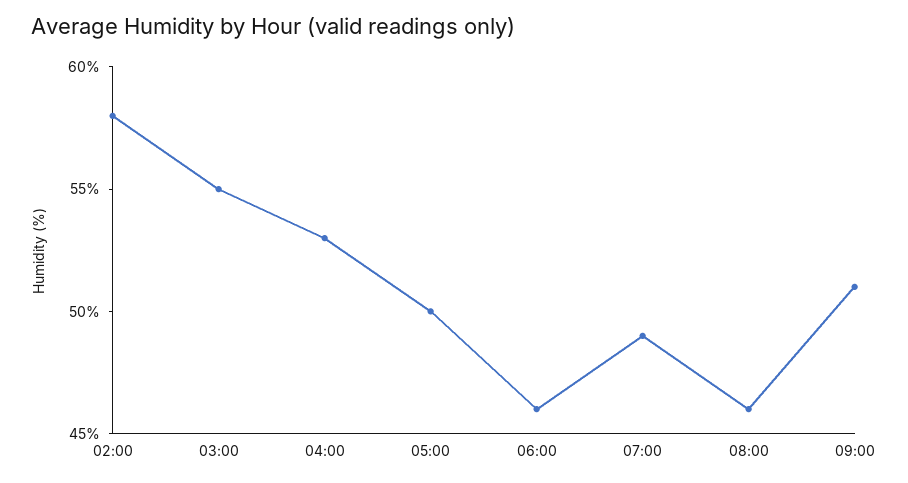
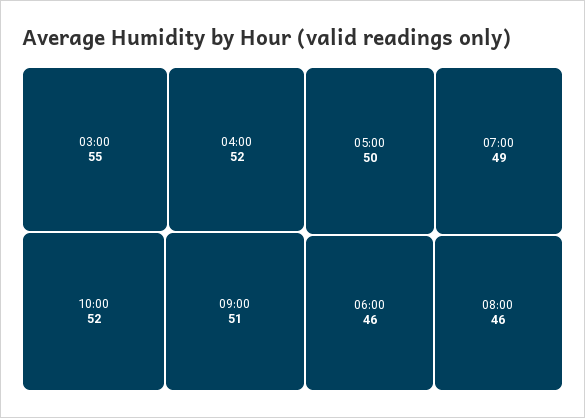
02:00: 58 -> none
04:00: 53 -> 52
10:00: none -> 52

